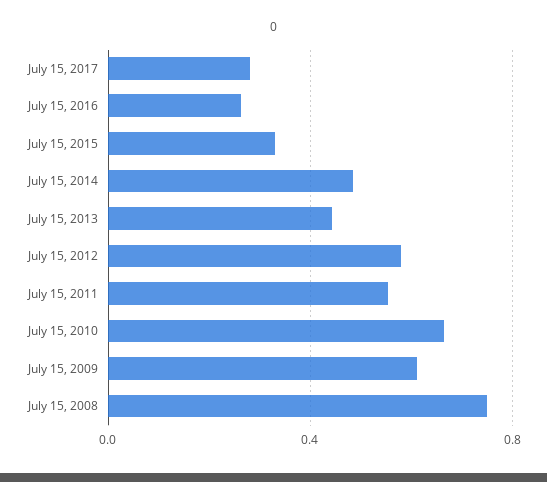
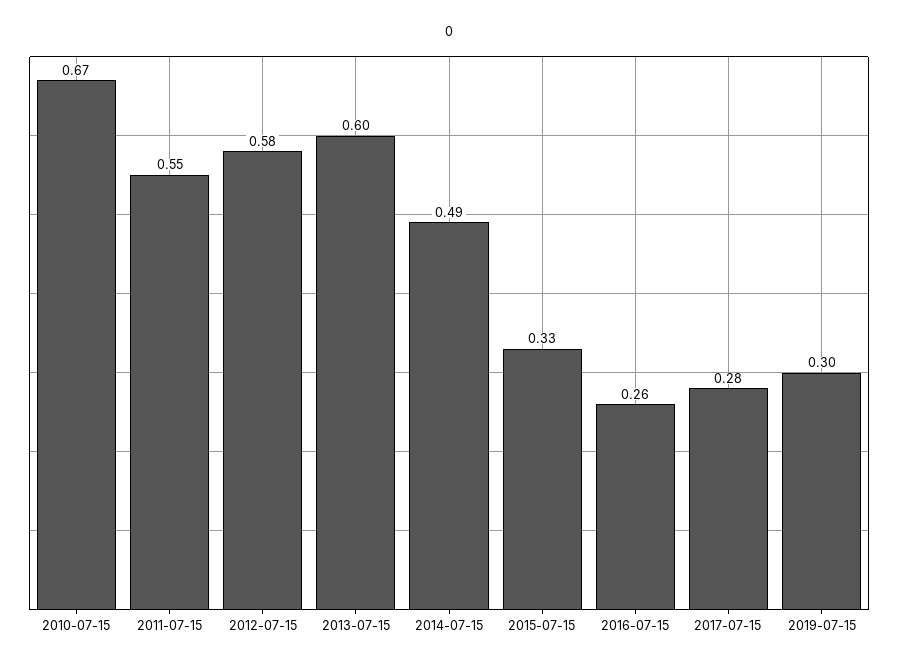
July 15, 2013: 0.45 -> 0.6
July 15, 2009: 0.6 -> none
July 15, 2008: 0.75 -> none
2019-07-15: none -> 0.3

